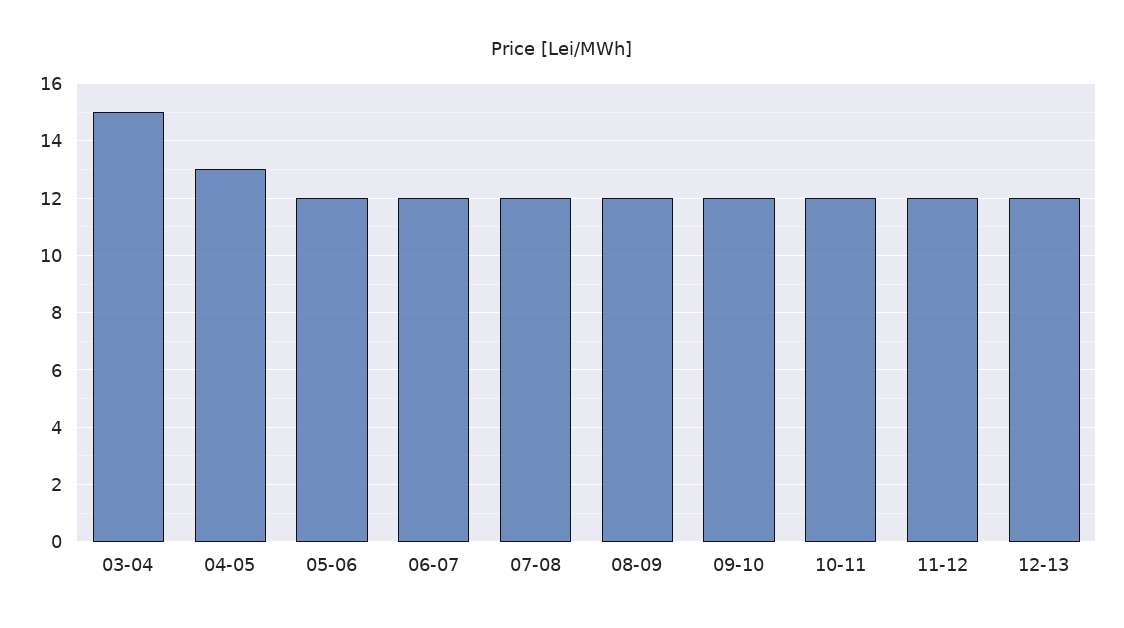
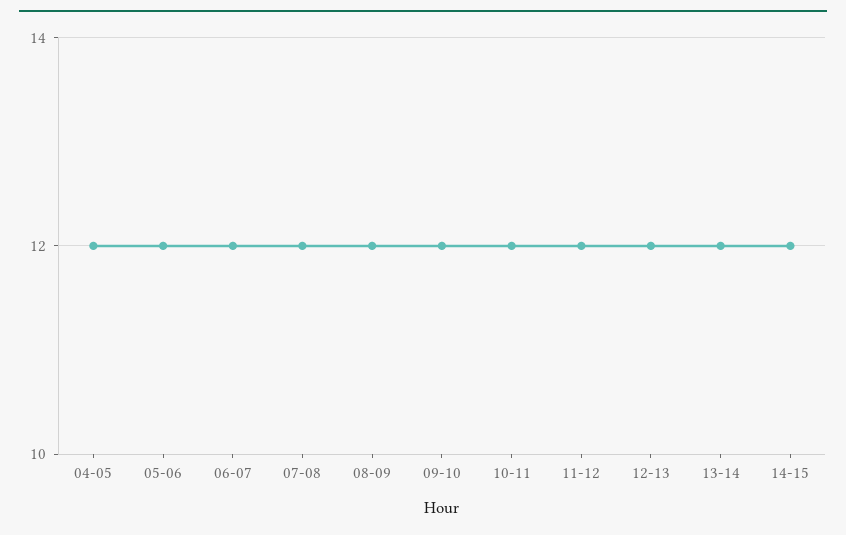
03-04: 15 -> none
04-05: 13 -> 12
13-14: none -> 12
14-15: none -> 12

